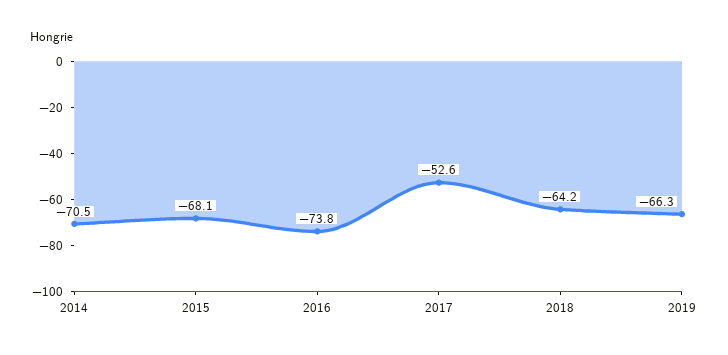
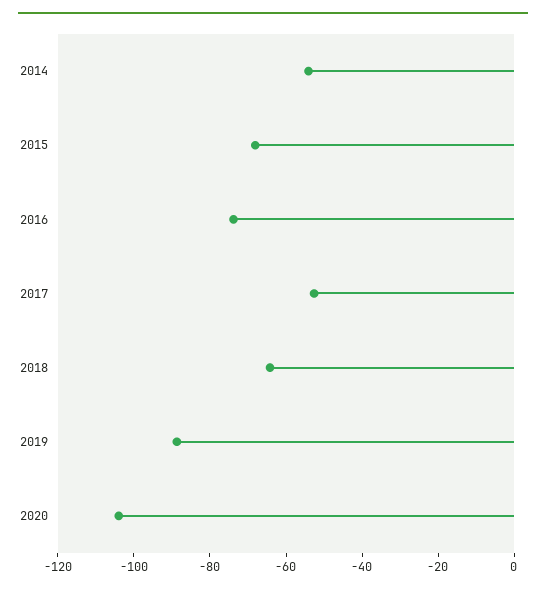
2014: -70.5 -> -55
2019: -66.3 -> -90
2020: none -> -105

